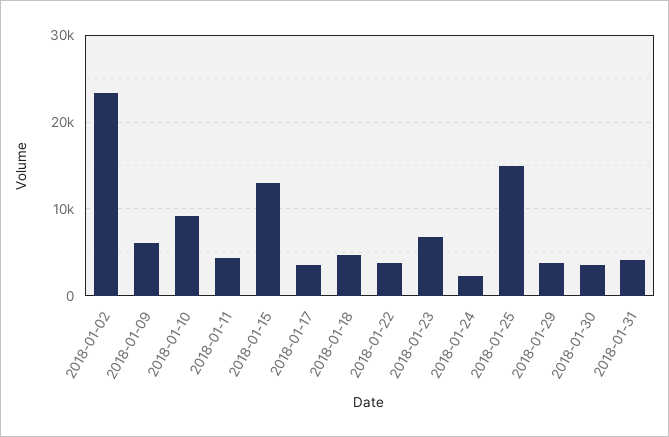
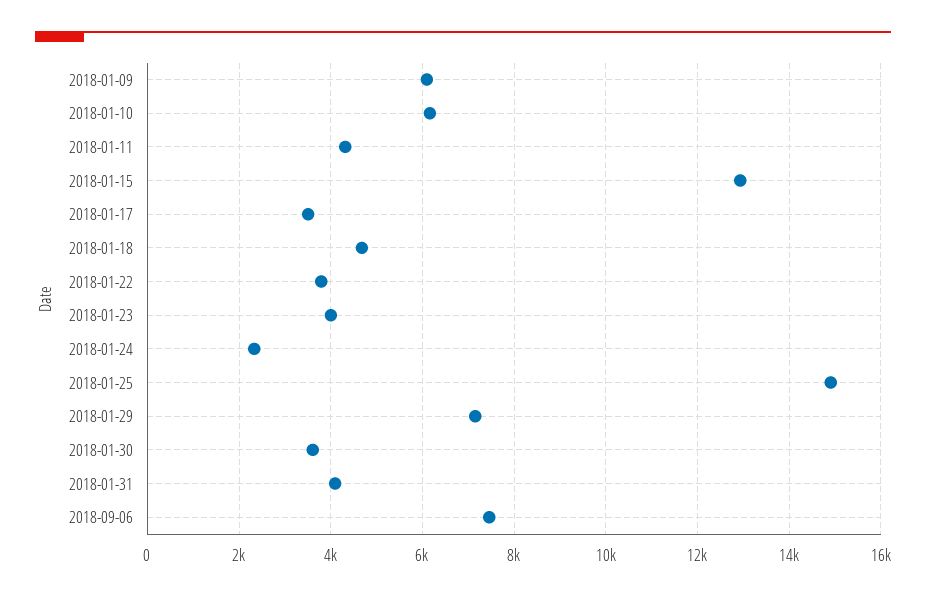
2018-01-02: 23000 -> none
2018-01-10: 9000 -> 6200
2018-01-23: 7000 -> 4000
2018-01-29: 4000 -> 7200
2018-09-06: none -> 7400

